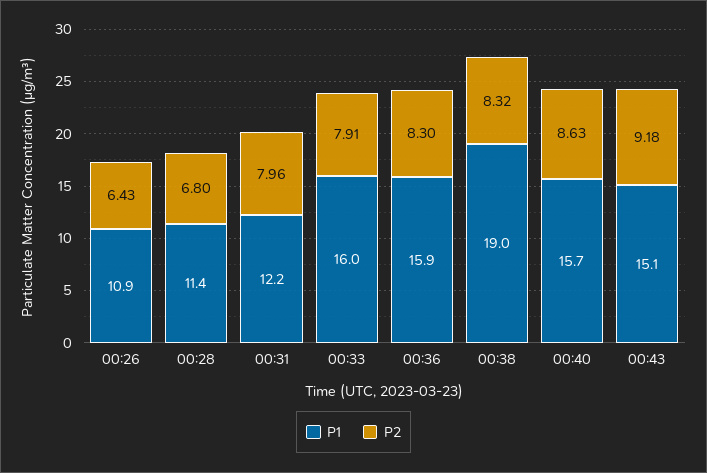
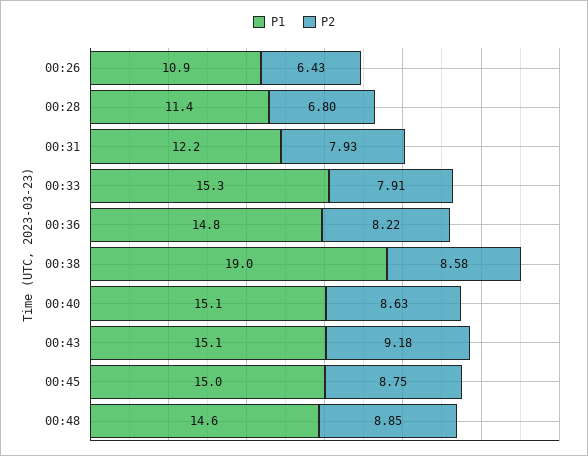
P2, 00:31: 7.96 -> 7.93
P1, 00:33: 16 -> 15.3
P1, 00:36: 15.9 -> 14.8
P2, 00:36: 8.3 -> 8.22
P2, 00:38: 8.32 -> 8.58
P1, 00:40: 15.7 -> 15.1
P1, 00:45: none -> 15
P2, 00:45: none -> 8.75
P1, 00:48: none -> 14.6
P2, 00:48: none -> 8.85

